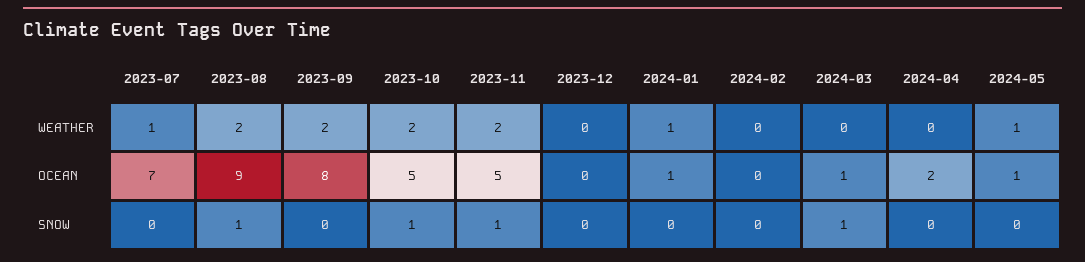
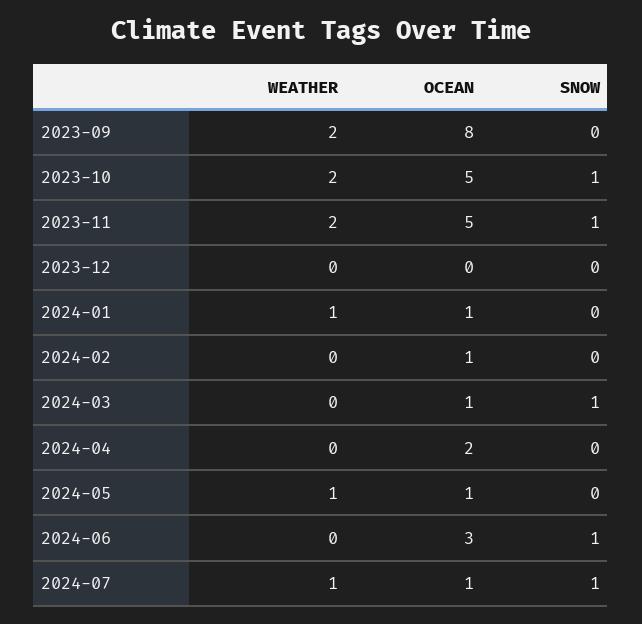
2023-07, WEATHER: 1 -> none
2023-08, WEATHER: 2 -> none
2023-07, OCEAN: 7 -> none
2023-08, OCEAN: 9 -> none
2024-02, OCEAN: 0 -> 1
2023-07, SNOW: 0 -> none
2023-08, SNOW: 1 -> none
2024-06, WEATHER: none -> 0
2024-06, OCEAN: none -> 3
2024-06, SNOW: none -> 1
2024-07, WEATHER: none -> 1
2024-07, OCEAN: none -> 1
2024-07, SNOW: none -> 1

